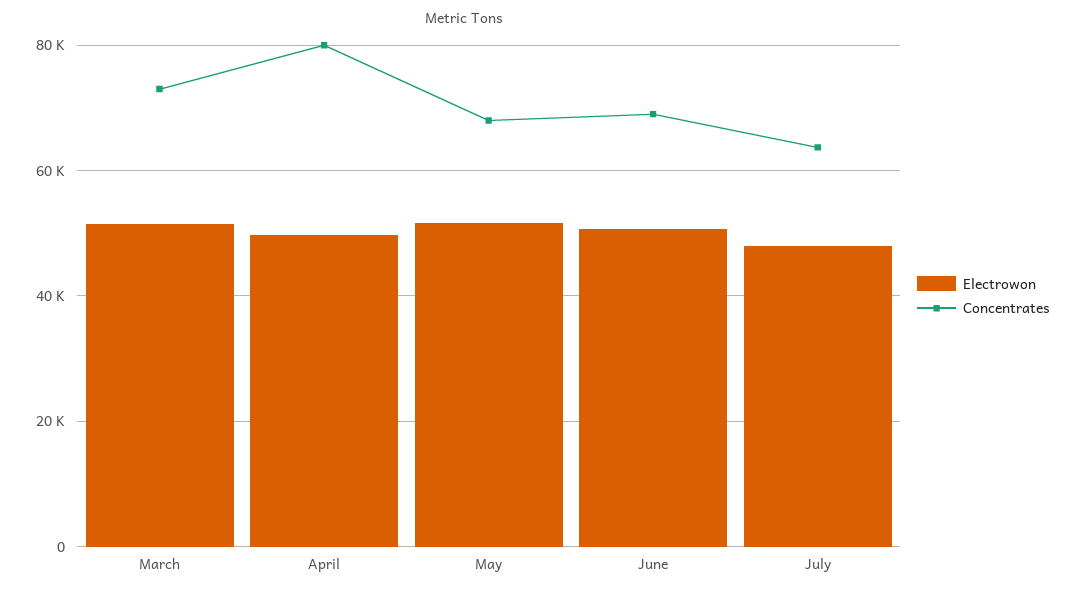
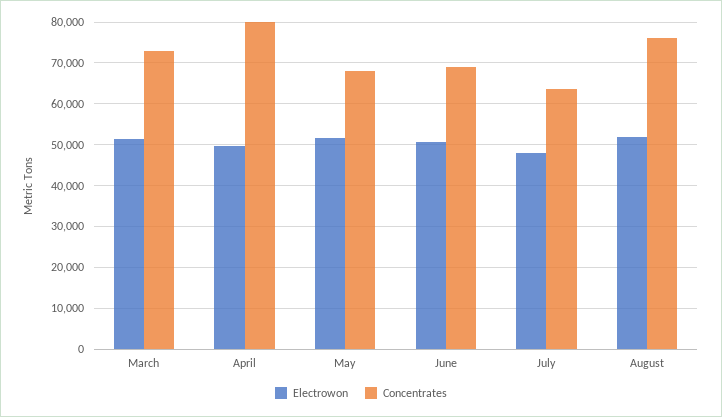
Electrowon, August: none -> 52000
Concentrates, August: none -> 76000

